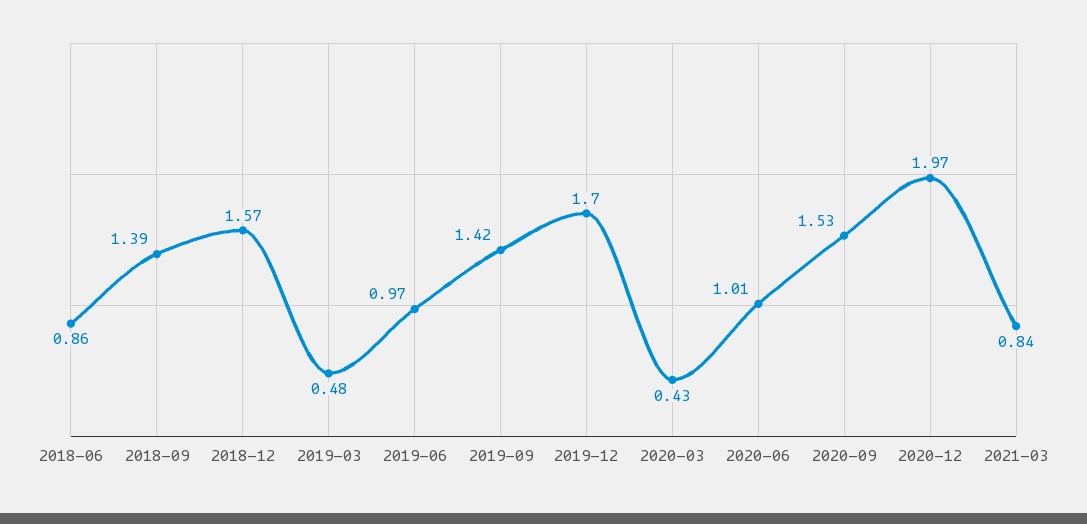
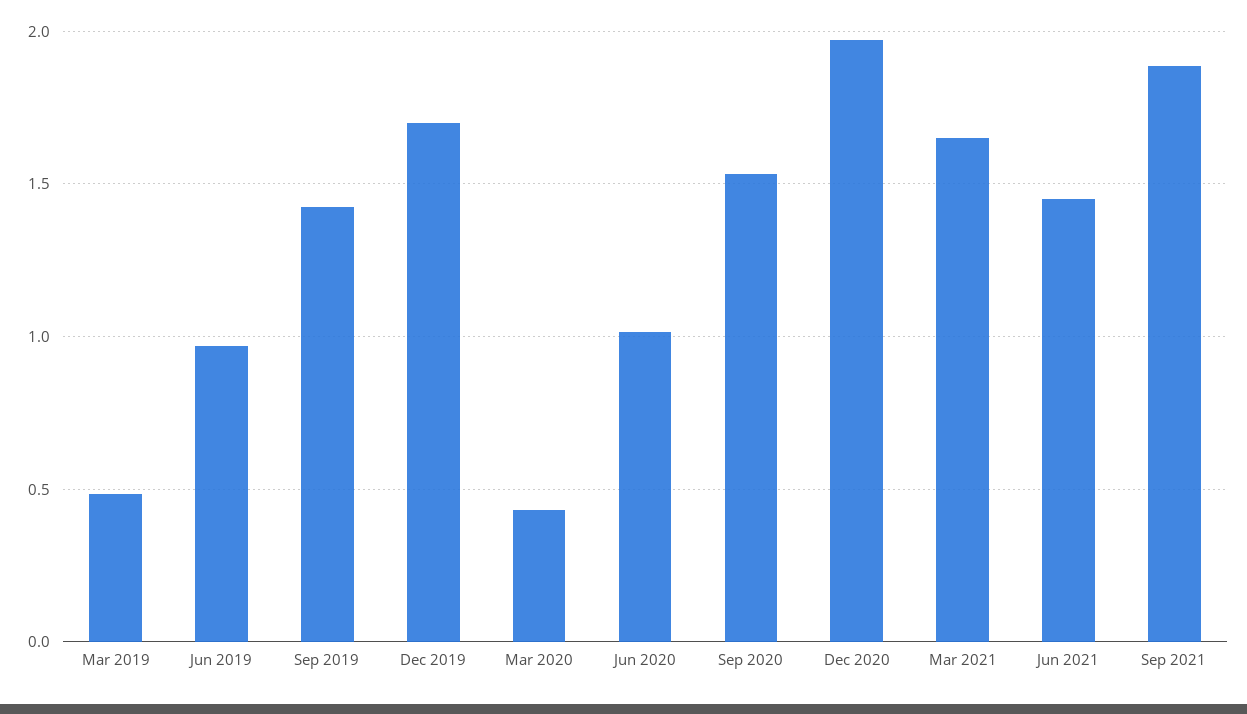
2018-06: 0.86 -> none
2018-09: 1.39 -> none
2018-12: 1.57 -> none
2021-03: 0.84 -> 1.65
Jun 2021: none -> 1.45
Sep 2021: none -> 1.9

